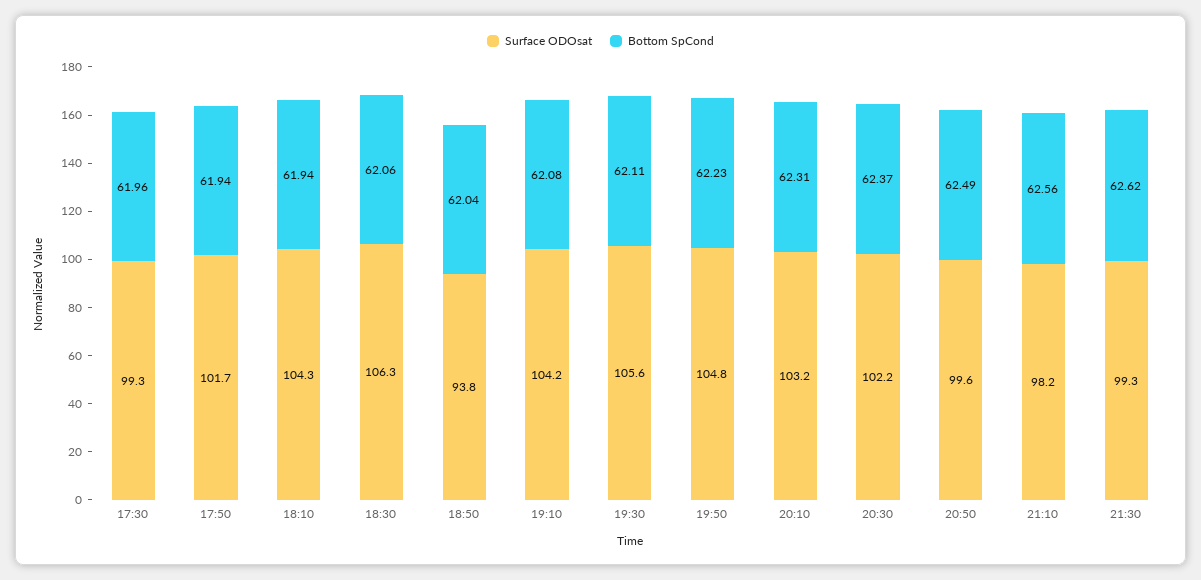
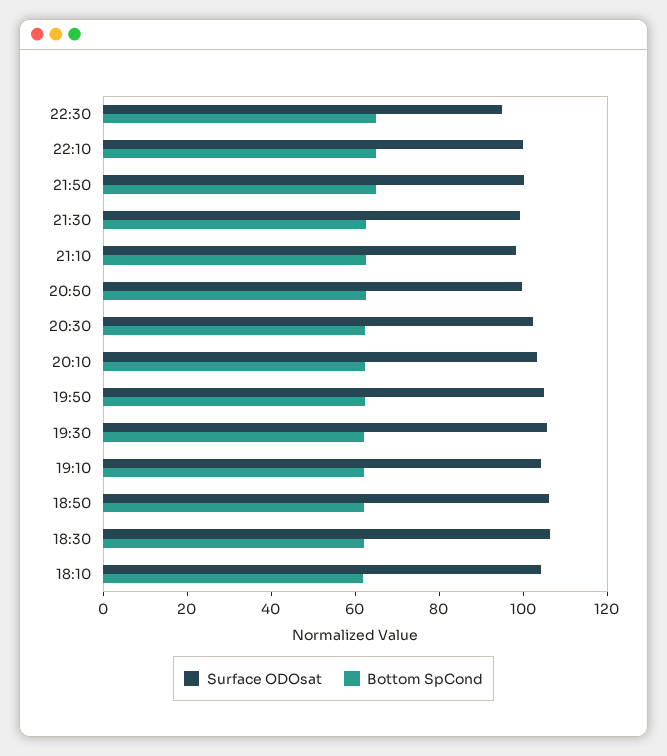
Surface ODOsat, 17:30: 99.3 -> none
Bottom SpCond, 17:30: 61.96 -> none
Surface ODOsat, 17:50: 101.7 -> none
Bottom SpCond, 17:50: 61.94 -> none
Surface ODOsat, 18:50: 93.8 -> 105
Surface ODOsat, 22:30: none -> 95
Bottom SpCond, 22:30: none -> 65
Surface ODOsat, 22:10: none -> 100
Bottom SpCond, 22:10: none -> 65
Surface ODOsat, 21:50: none -> 100
Bottom SpCond, 21:50: none -> 65

